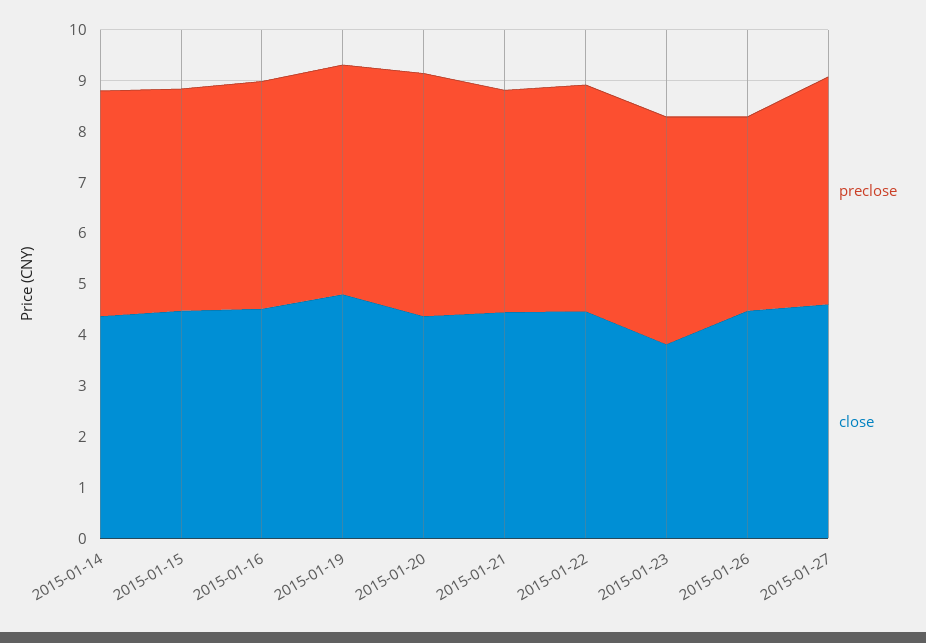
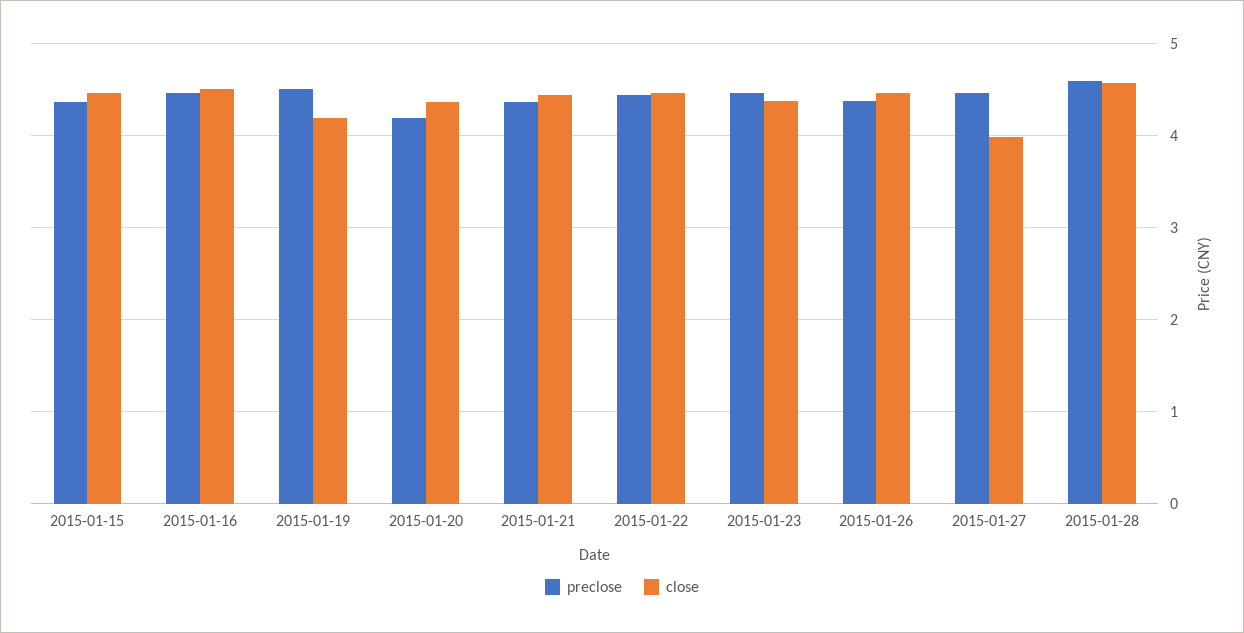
preclose, 2015-01-14: 4.4 -> none
close, 2015-01-14: 4.4 -> none
close, 2015-01-19: 4.8 -> 4.2
preclose, 2015-01-20: 4.8 -> 4.2
close, 2015-01-23: 3.8 -> 4.4
preclose, 2015-01-26: 3.8 -> 4.4
close, 2015-01-27: 4.6 -> 4
preclose, 2015-01-28: none -> 4.6
close, 2015-01-28: none -> 4.6

